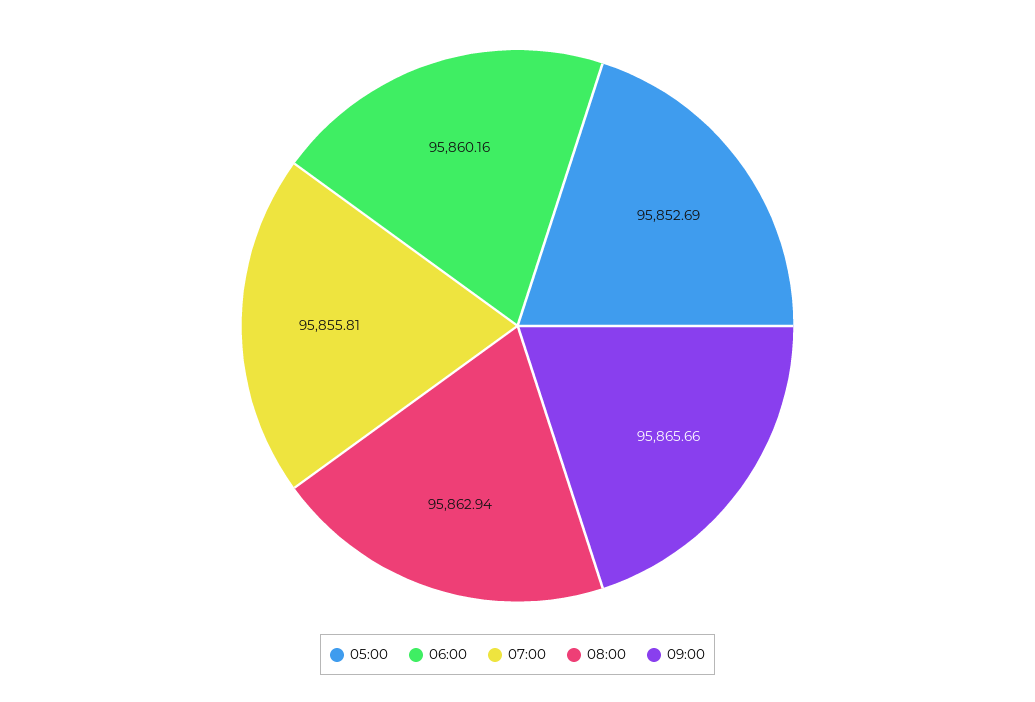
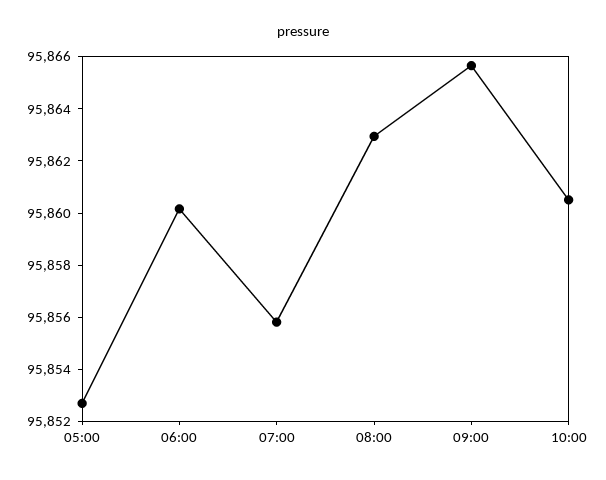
10:00: none -> 95860.5

